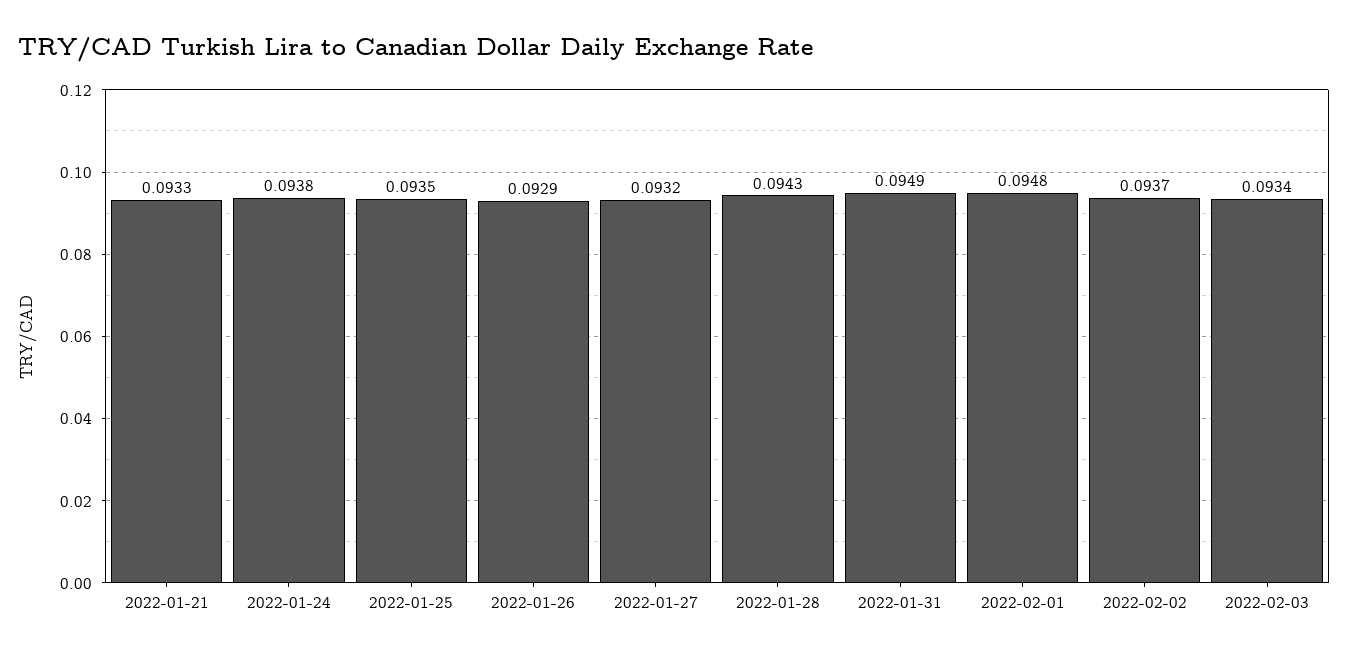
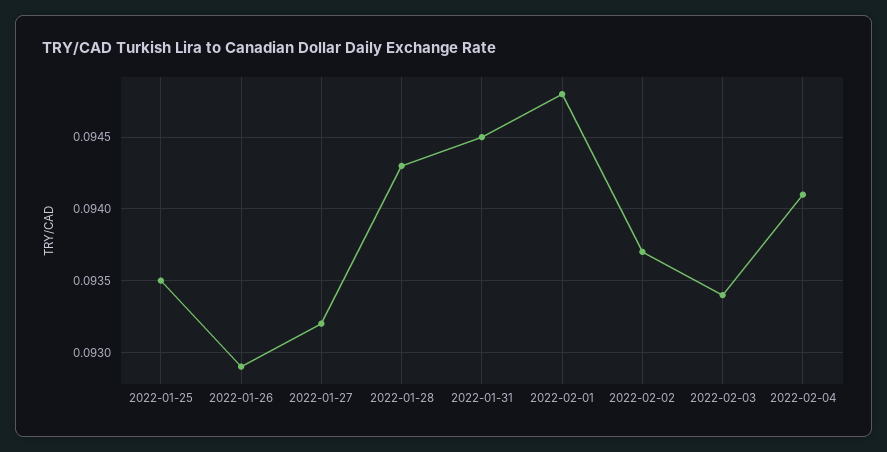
2022-01-21: 0.0933 -> none
2022-01-24: 0.0938 -> none
2022-01-31: 0.0949 -> 0.0945
2022-02-04: none -> 0.0941

